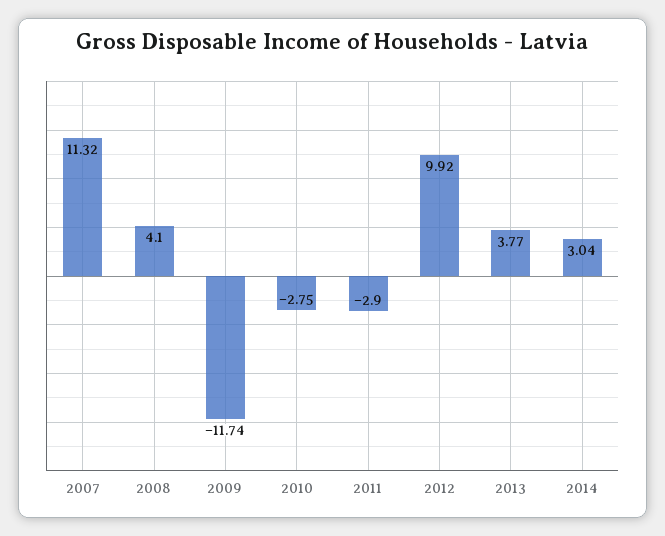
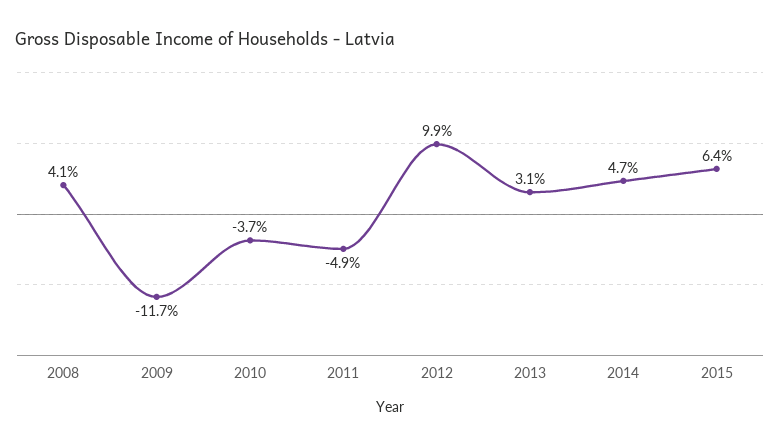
2007: 11.32 -> none
2010: -2.75 -> -3.7
2011: -2.9 -> -4.9
2013: 3.77 -> 3.1
2014: 3.04 -> 4.7
2015: none -> 6.4

